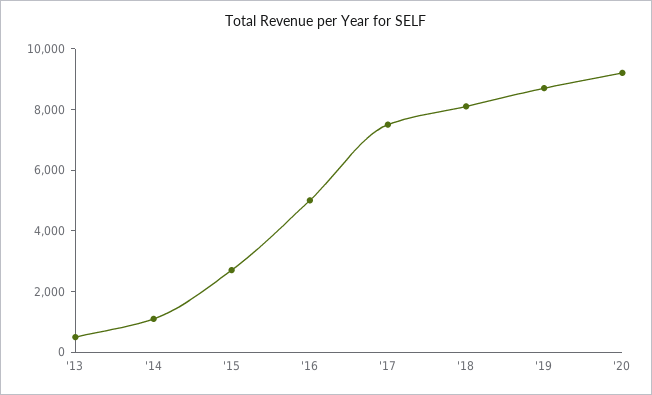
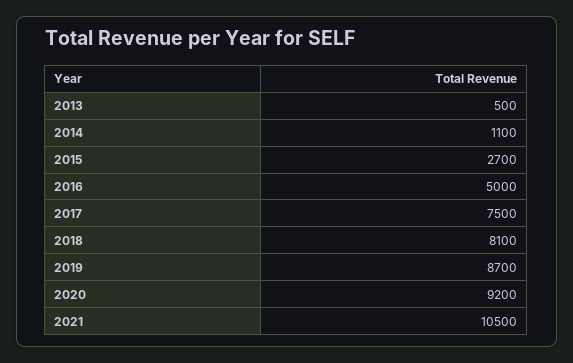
2021: none -> 10500

